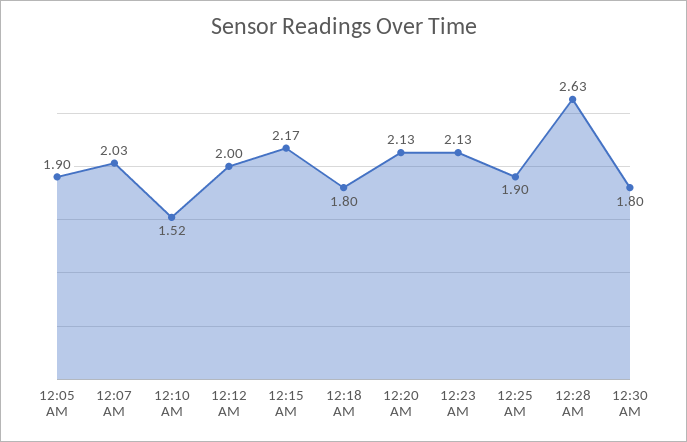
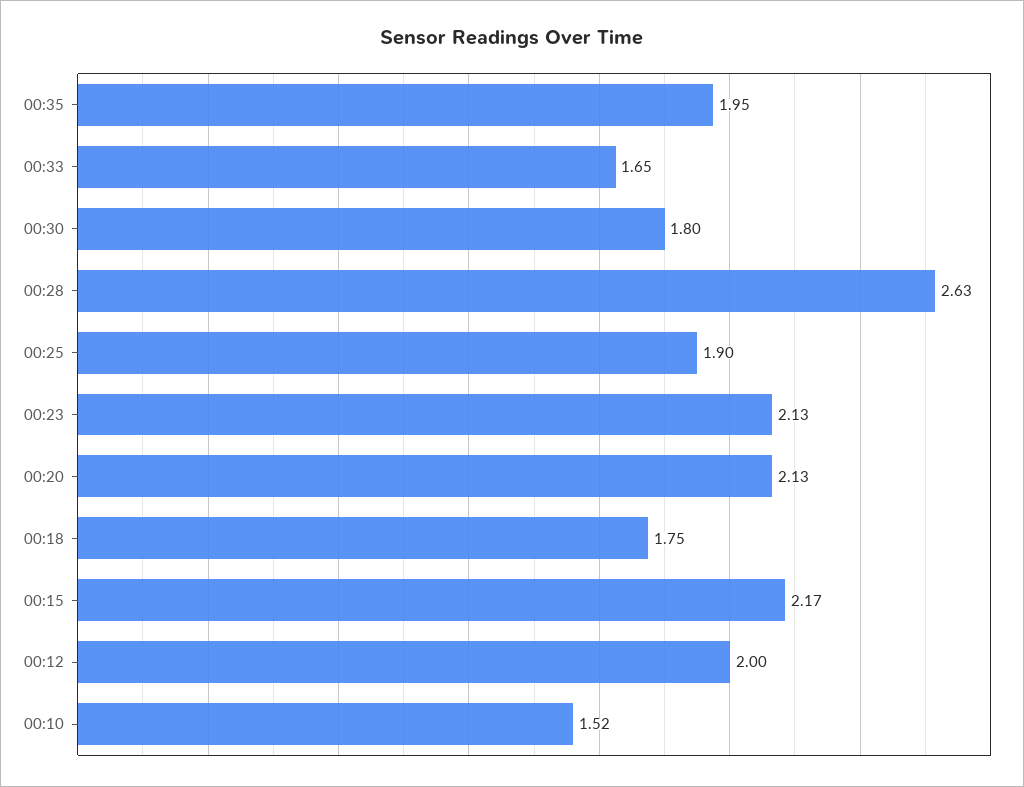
12:05 AM: 1.9 -> none
12:07 AM: 2.03 -> none
12:18 AM: 1.8 -> 1.75
00:35: none -> 1.95
00:33: none -> 1.65

